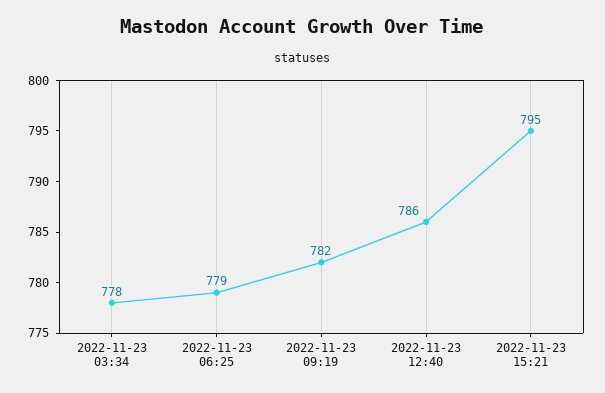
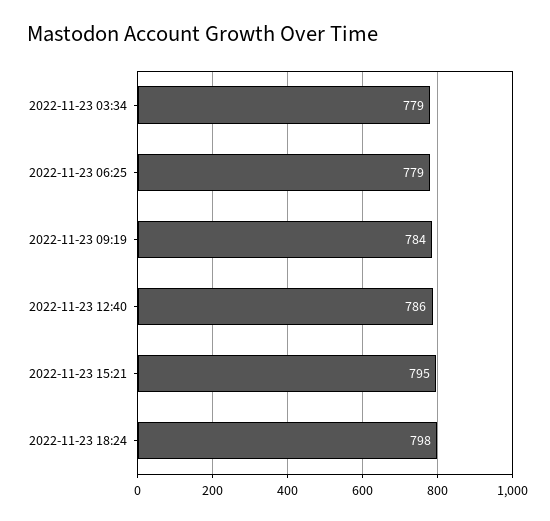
2022-11-23 03:34: 778 -> 779
2022-11-23 09:19: 782 -> 784
2022-11-23 18:24: none -> 798

